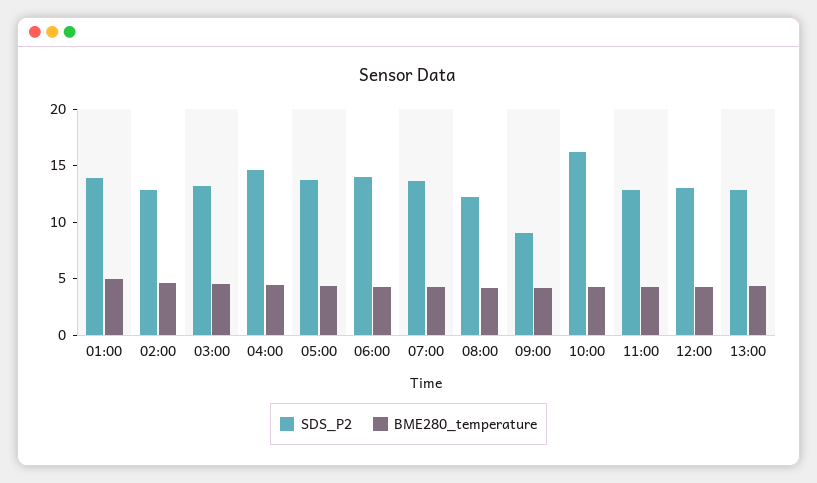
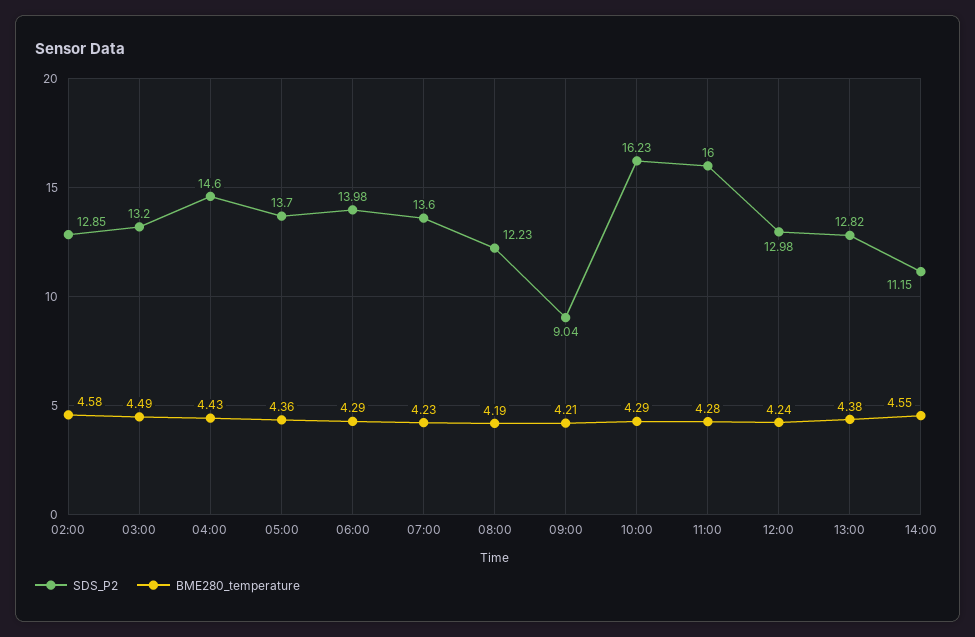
SDS_P2, 01:00: 14 -> none
BME280_temperature, 01:00: 5 -> none
SDS_P2, 11:00: 13 -> 16
SDS_P2, 14:00: none -> 11.15
BME280_temperature, 14:00: none -> 4.55

